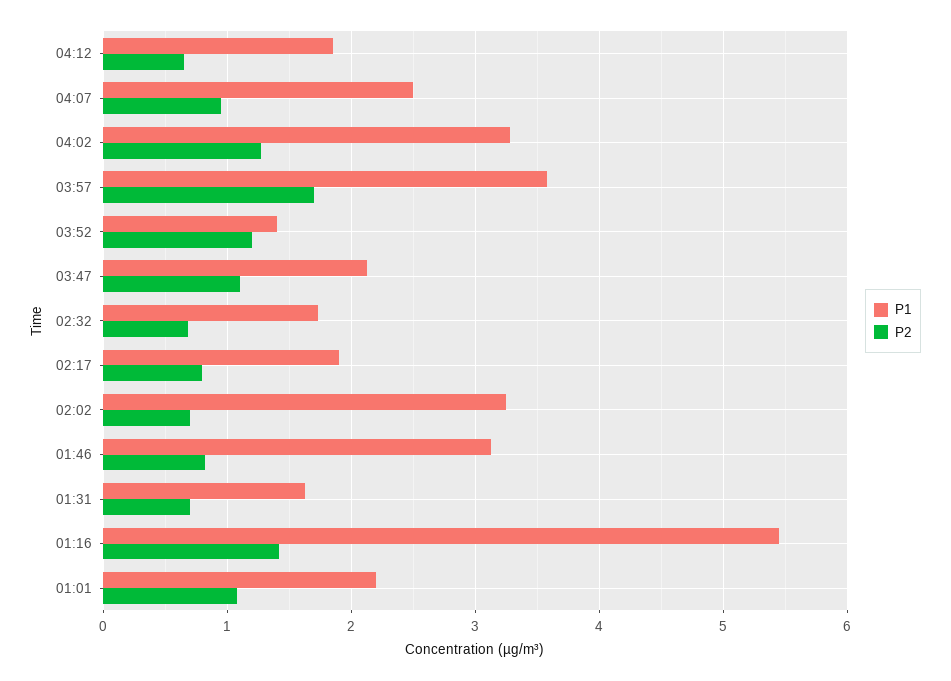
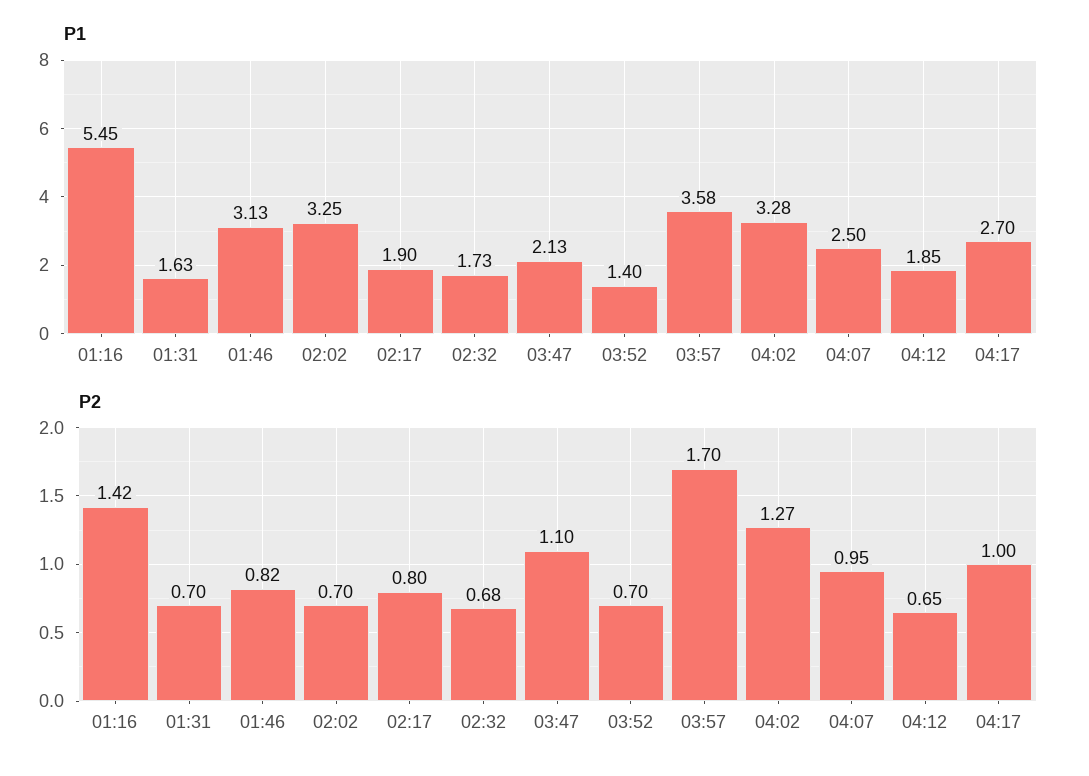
P2, 03:52: 1.2 -> 0.7
P1, 01:01: 2.2 -> none
P2, 01:01: 1.1 -> none
P1, 04:17: none -> 2.7
P2, 04:17: none -> 1

